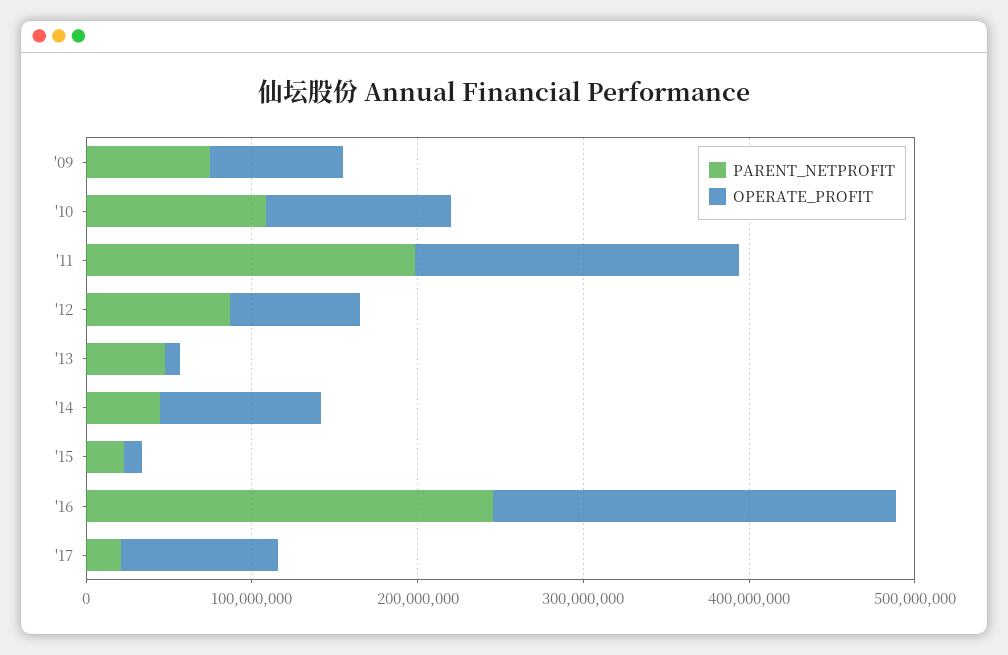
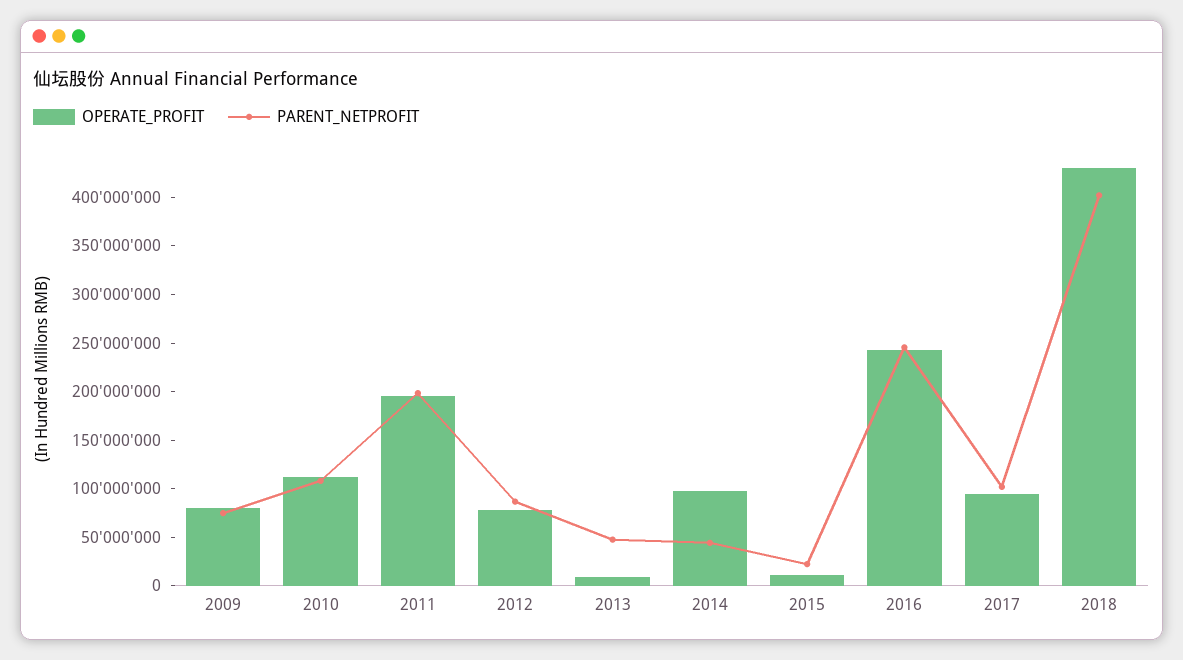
PARENT_NETPROFIT, '17: 20000000 -> 100000000
OPERATE_PROFIT, 2018: none -> 430000000
PARENT_NETPROFIT, 2018: none -> 400000000

